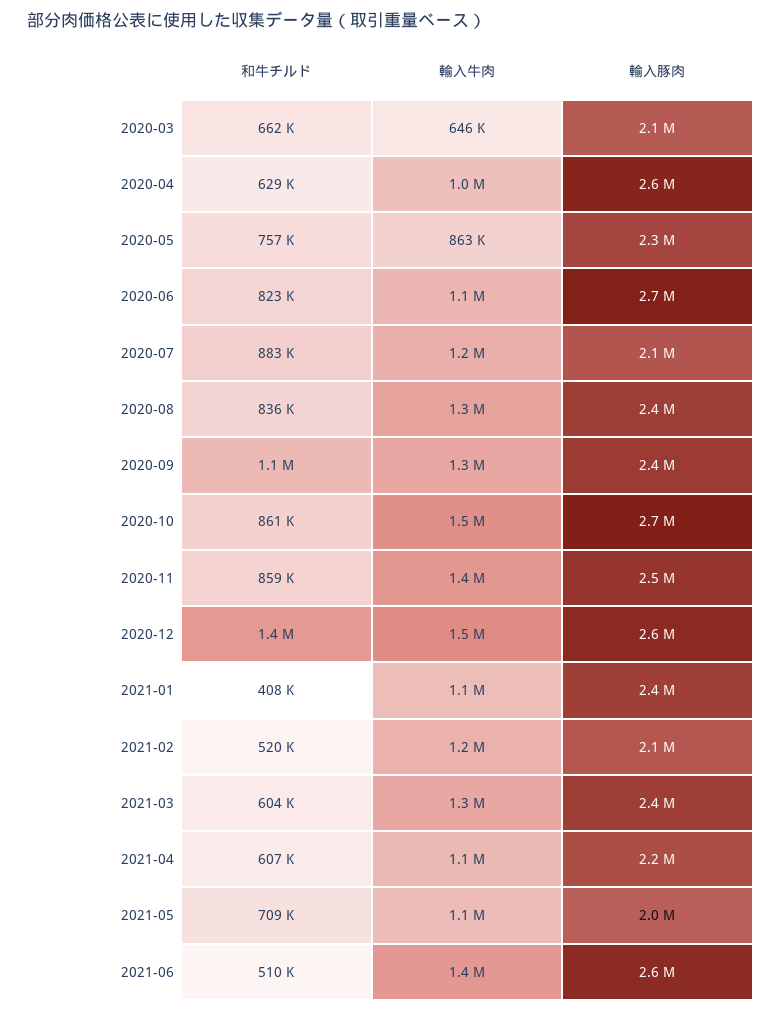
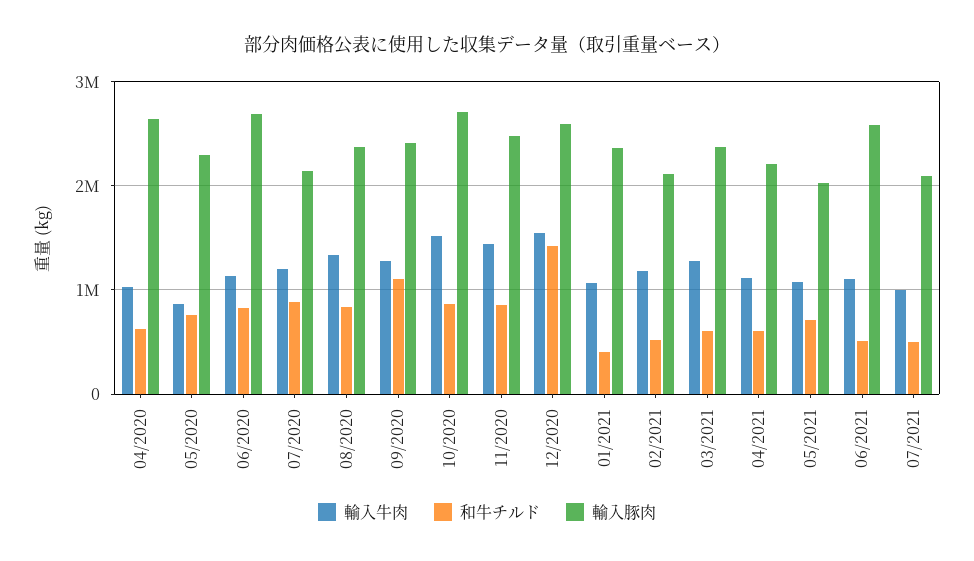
和牛チルド, 2020-03: 662000 -> none
輸入牛肉, 2020-03: 646000 -> none
輸入豚肉, 2020-03: 2100000 -> none
輸入牛肉, 2021-06: 1400000 -> 1100000
輸入牛肉, 07/2021: none -> 1000000
和牛チルド, 07/2021: none -> 500000
輸入豚肉, 07/2021: none -> 2100000

